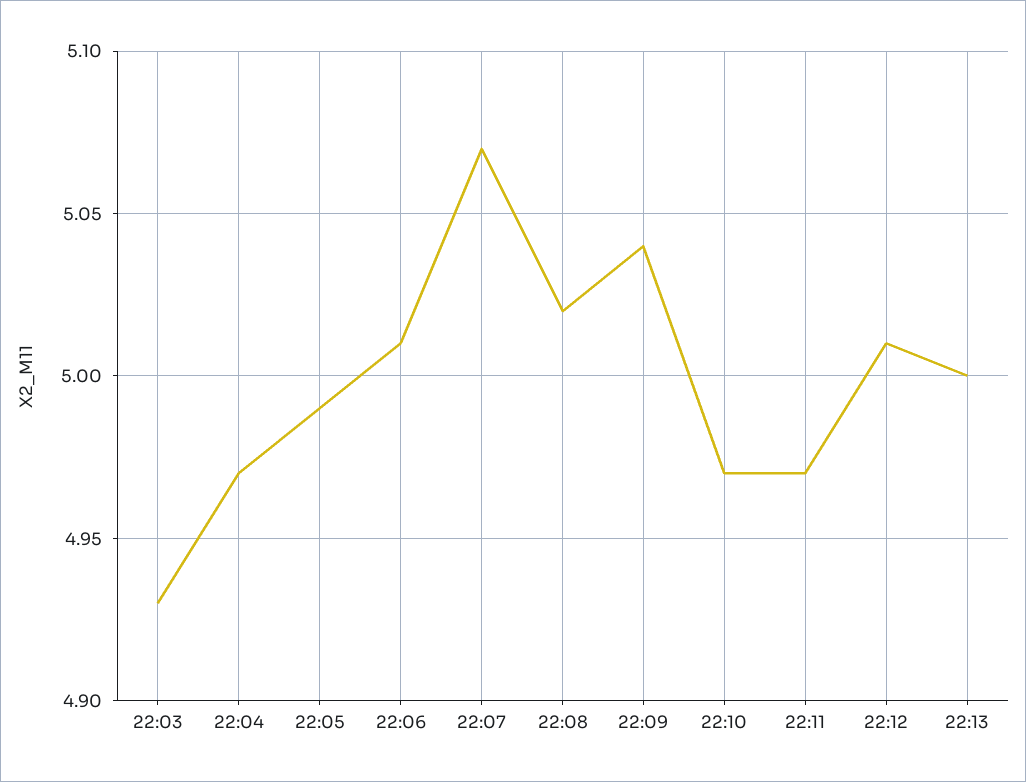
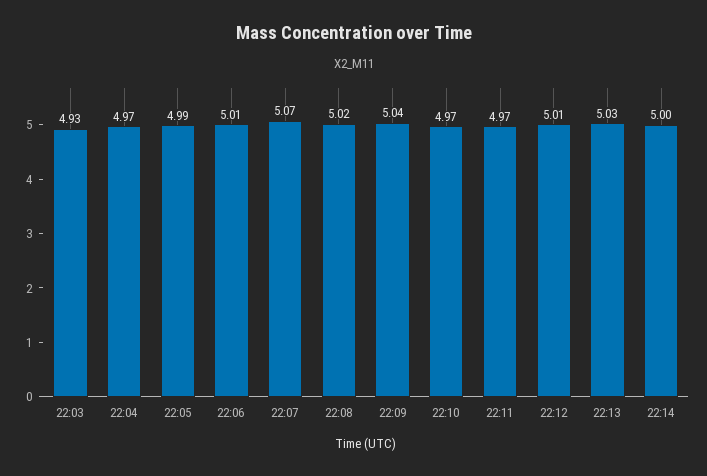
22:13: 5 -> 5.03
22:14: none -> 5

